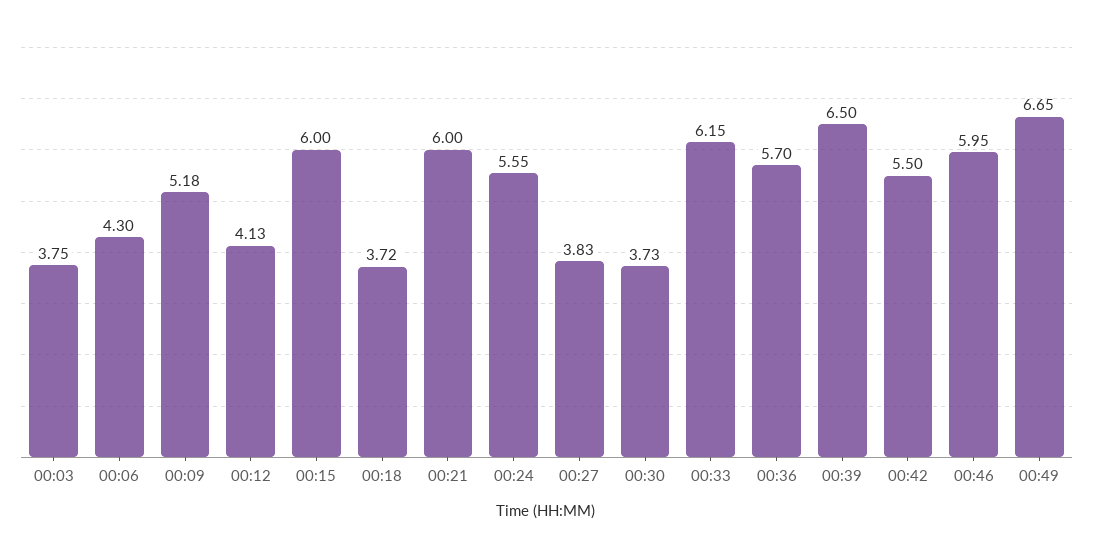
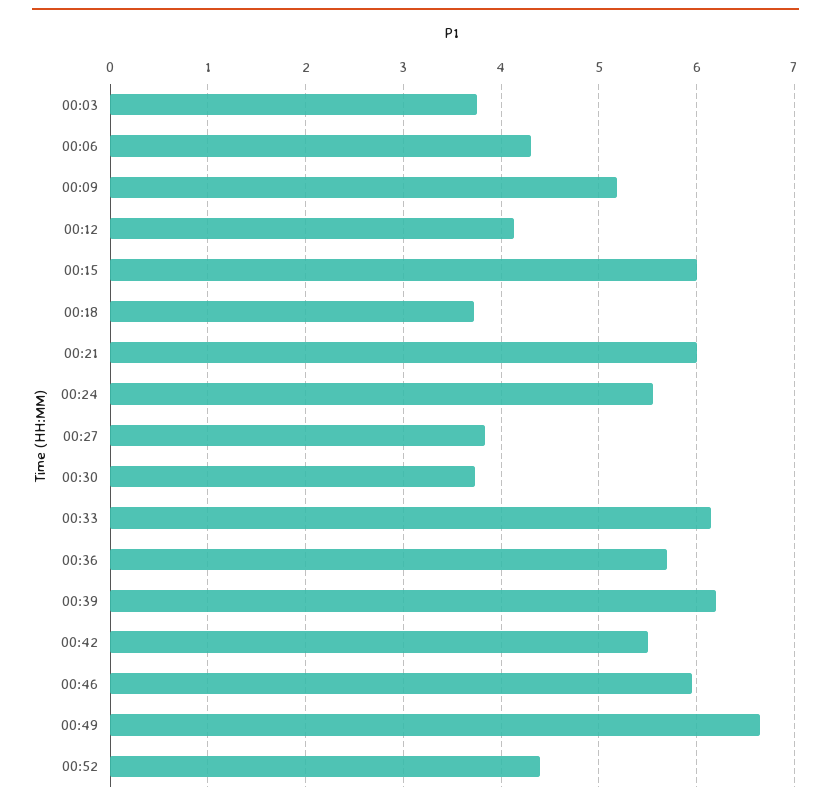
00:39: 6.5 -> 6.2
00:52: none -> 4.4

